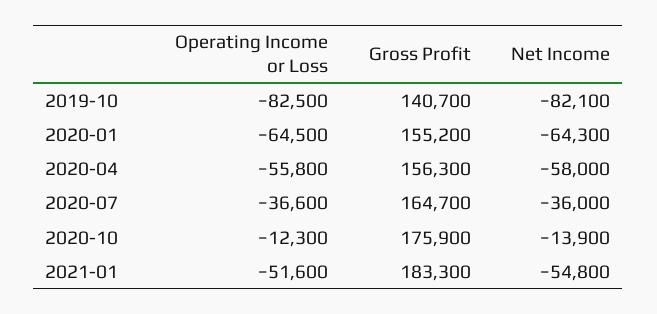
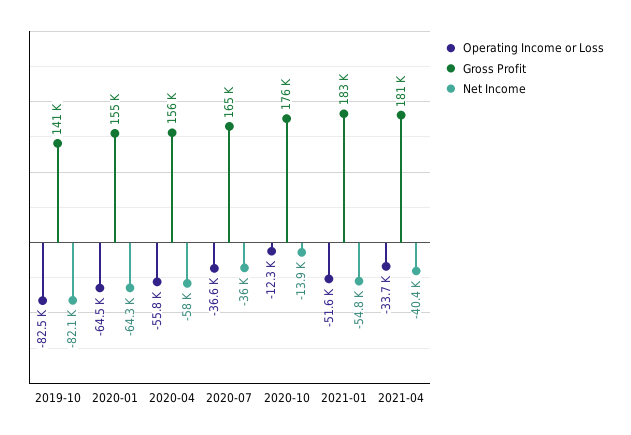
Operating Income or Loss, 2021-04: none -> -33700
Gross Profit, 2021-04: none -> 181000
Net Income, 2021-04: none -> -40400

